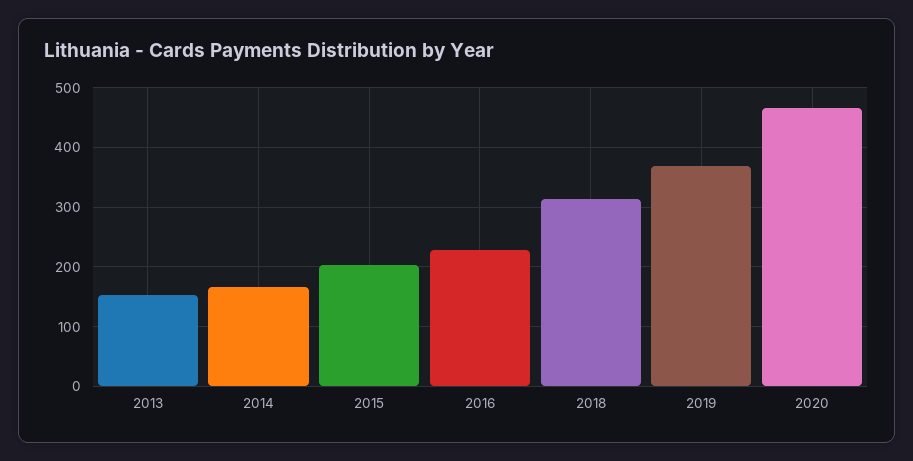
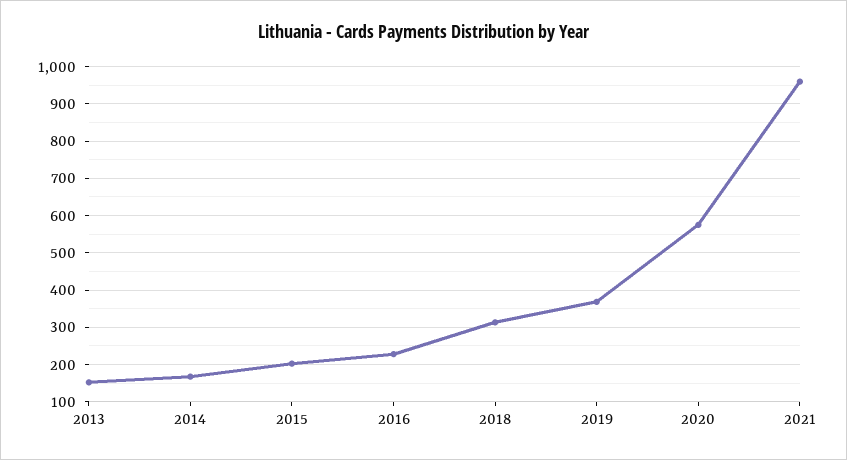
2020: 460 -> 580
2021: none -> 960

